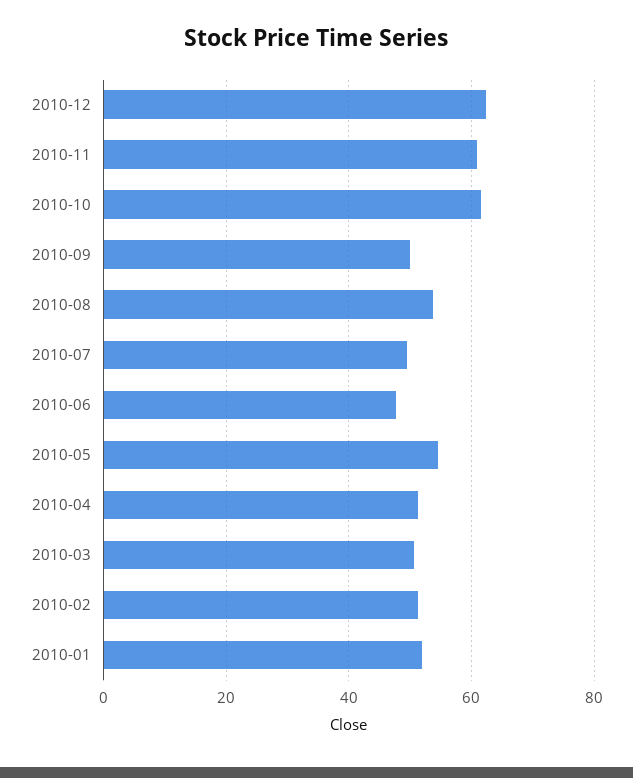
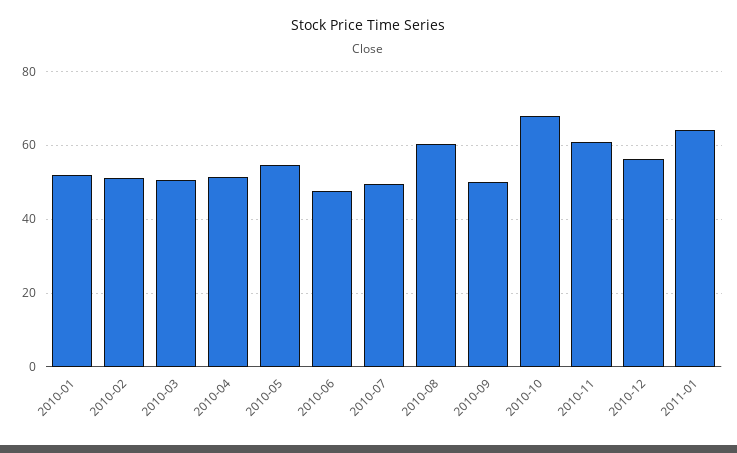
2010-12: 62 -> 56
2010-10: 62 -> 68
2010-08: 54 -> 60
2011-01: none -> 64

